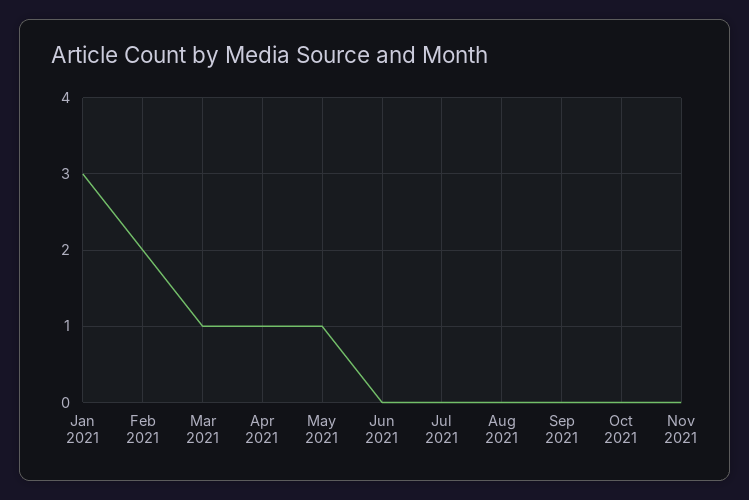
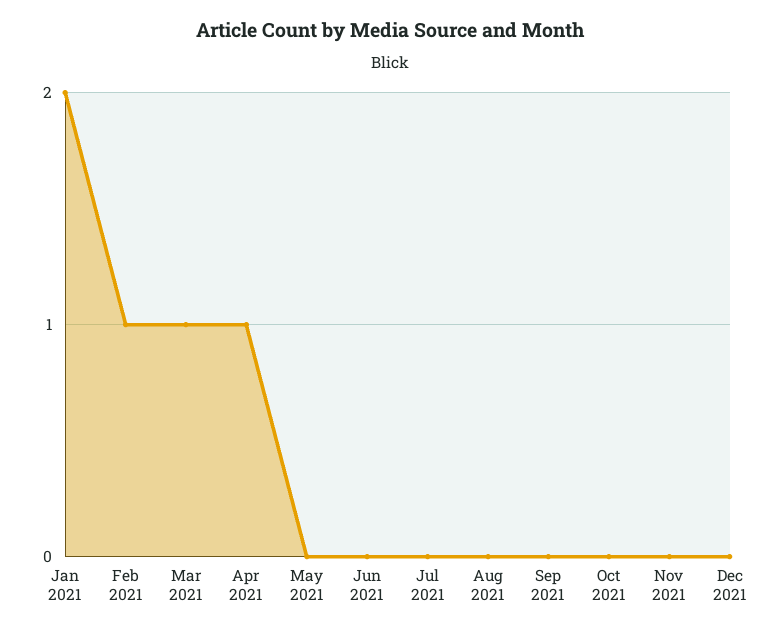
Jan 2021: 3 -> 2
Feb 2021: 2 -> 1
May 2021: 1 -> 0
Dec 2021: none -> 0

